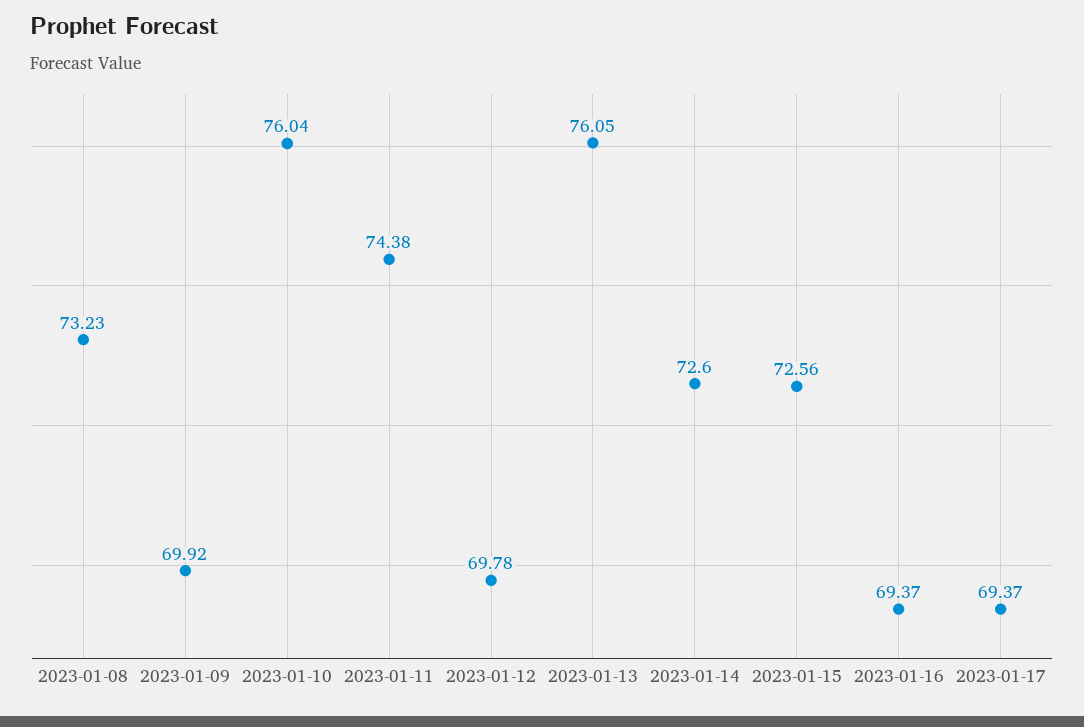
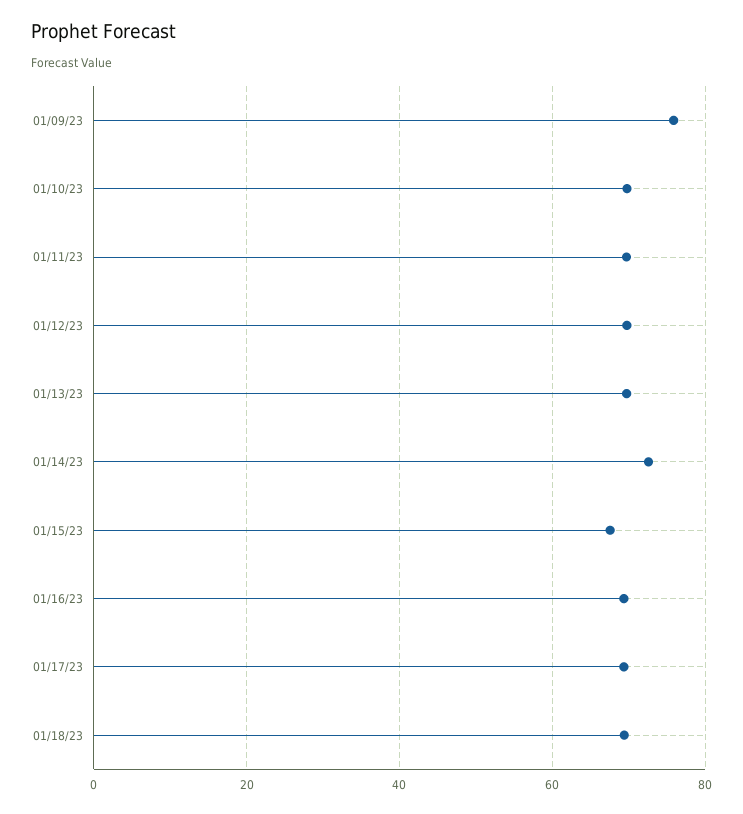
2023-01-08: 73.23 -> none
2023-01-09: 69.92 -> 76
2023-01-10: 76.04 -> 70
2023-01-11: 74.38 -> 70
2023-01-13: 76.05 -> 70
2023-01-15: 72.56 -> 68
01/18/23: none -> 70

